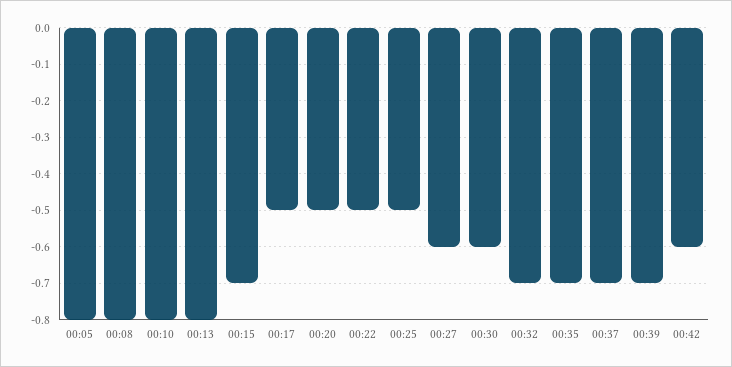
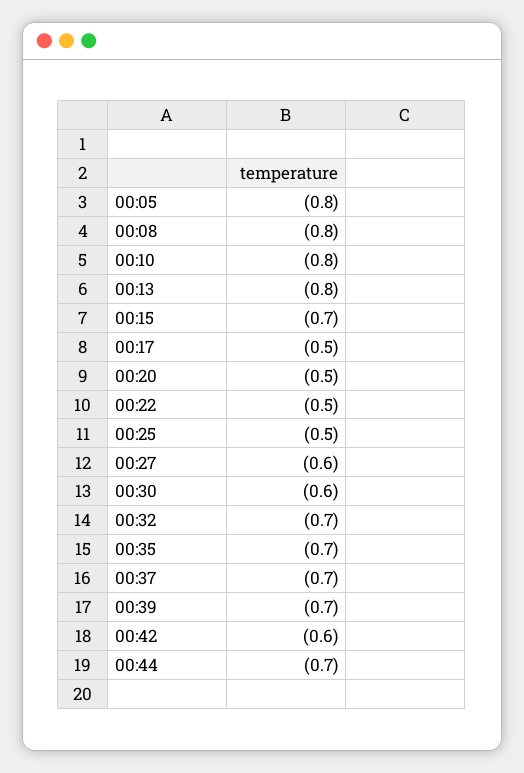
00:44: none -> -0.7

